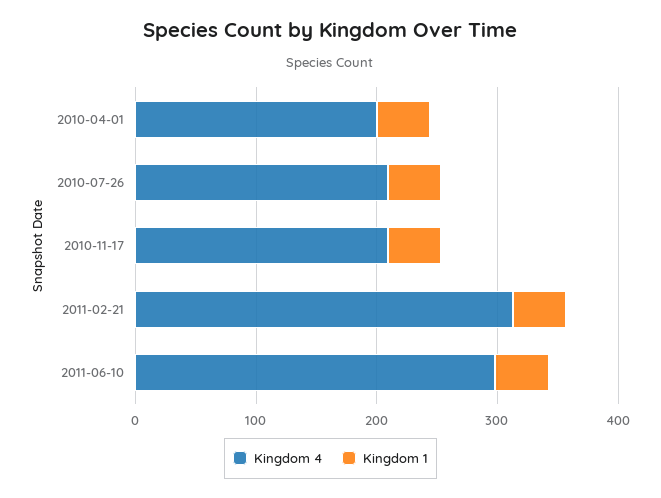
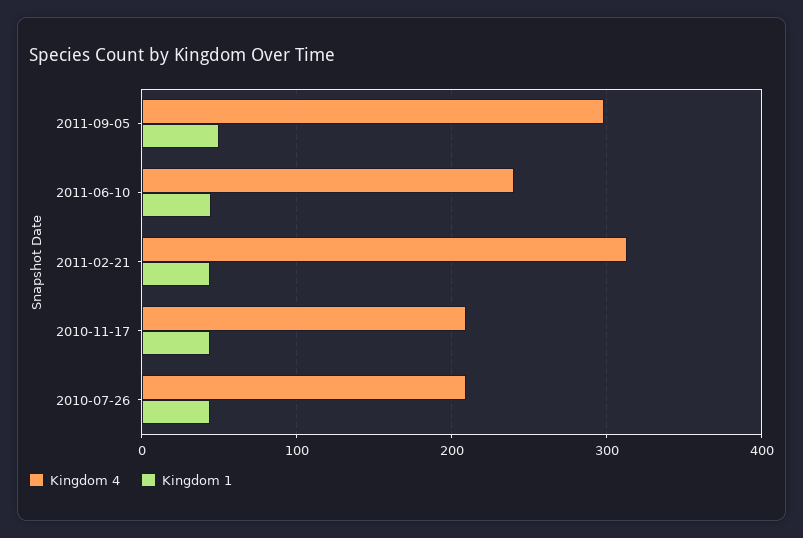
Kingdom 4, 2010-04-01: 200 -> none
Kingdom 1, 2010-04-01: 40 -> none
Kingdom 4, 2011-06-10: 300 -> 240
Kingdom 4, 2011-09-05: none -> 300
Kingdom 1, 2011-09-05: none -> 50

